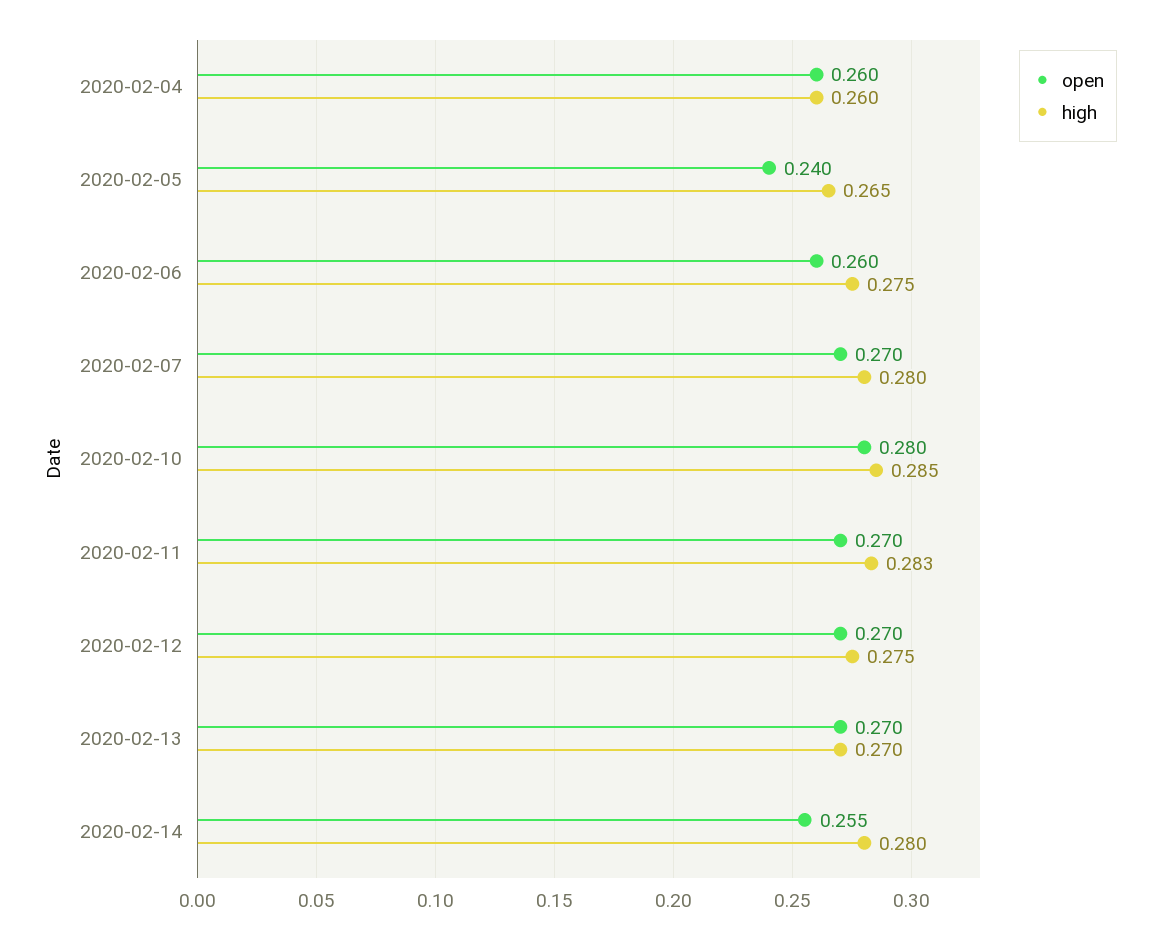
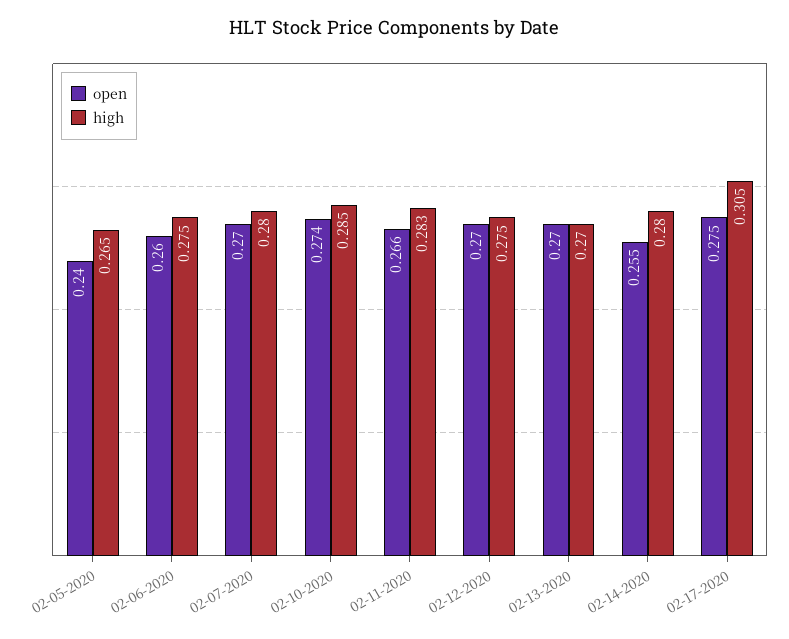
open, 2020-02-04: 0.26 -> none
high, 2020-02-04: 0.26 -> none
open, 2020-02-10: 0.28 -> 0.274
open, 2020-02-11: 0.27 -> 0.266
open, 02-17-2020: none -> 0.275
high, 02-17-2020: none -> 0.305

